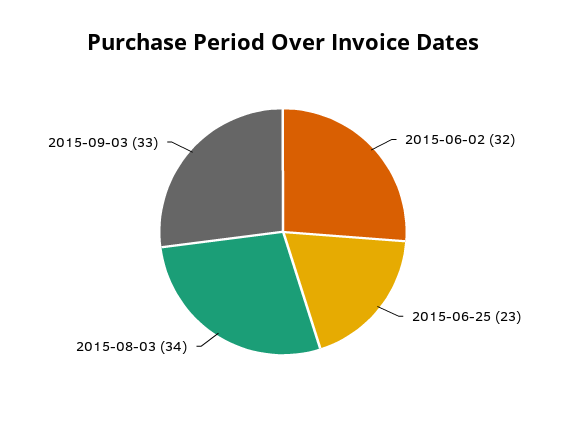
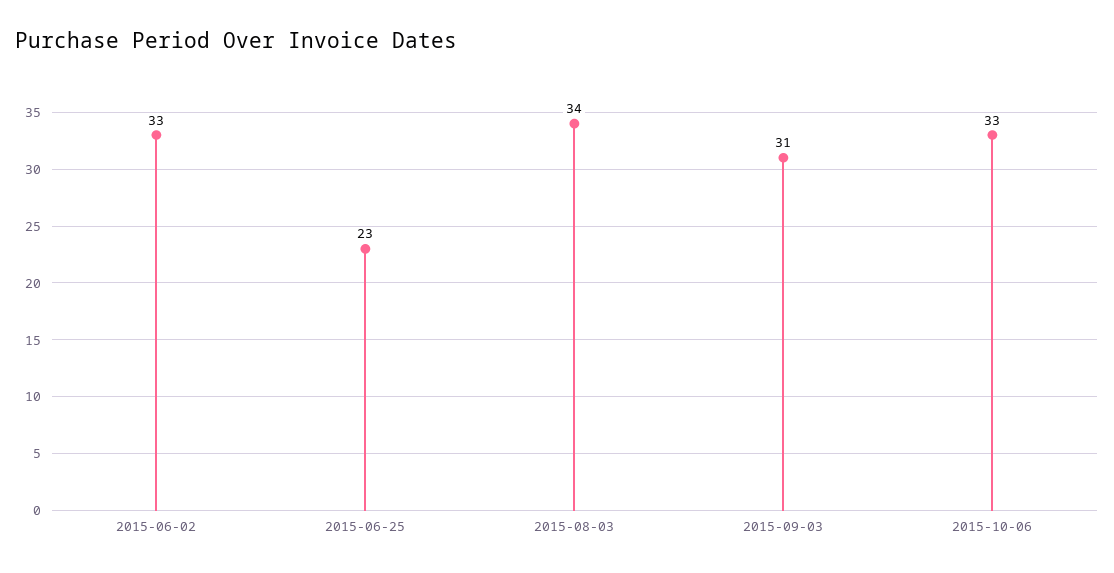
2015-06-02: 32 -> 33
2015-09-03: 33 -> 31
2015-10-06: none -> 33

